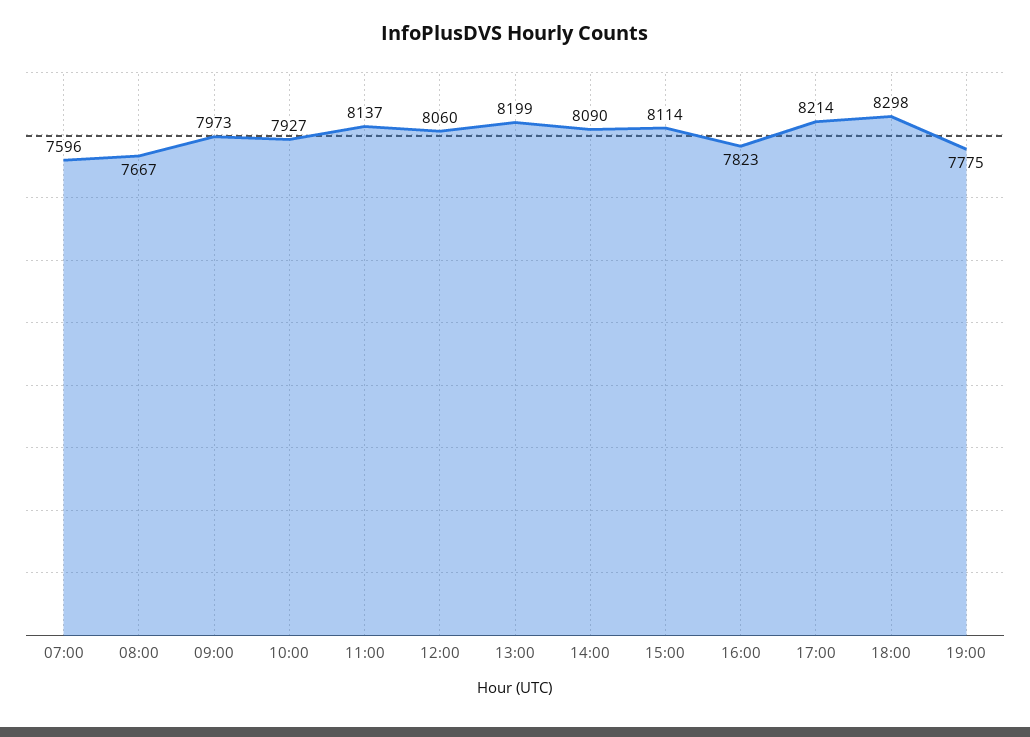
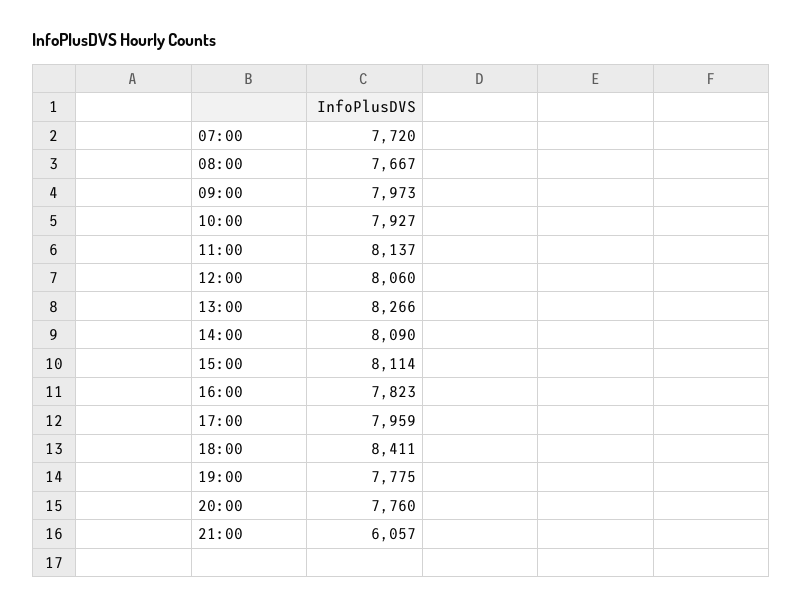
07:00: 7596 -> 7720
13:00: 8199 -> 8266
17:00: 8214 -> 7959
18:00: 8298 -> 8411
20:00: none -> 7760
21:00: none -> 6057

